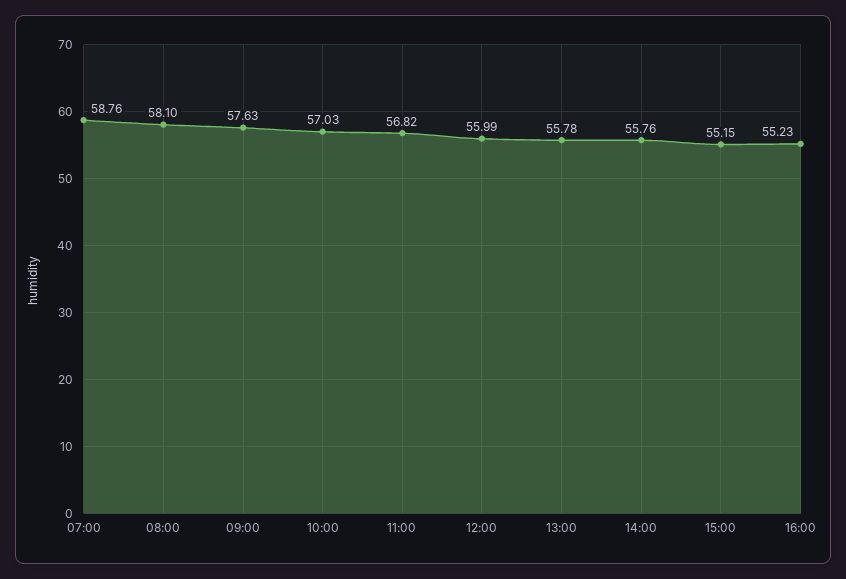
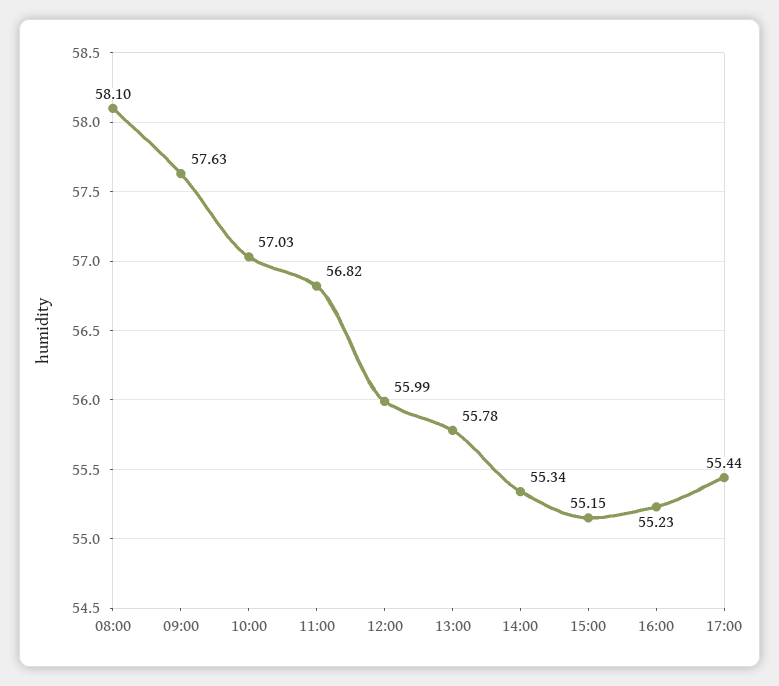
07:00: 58.76 -> none
14:00: 55.76 -> 55.34
17:00: none -> 55.44

